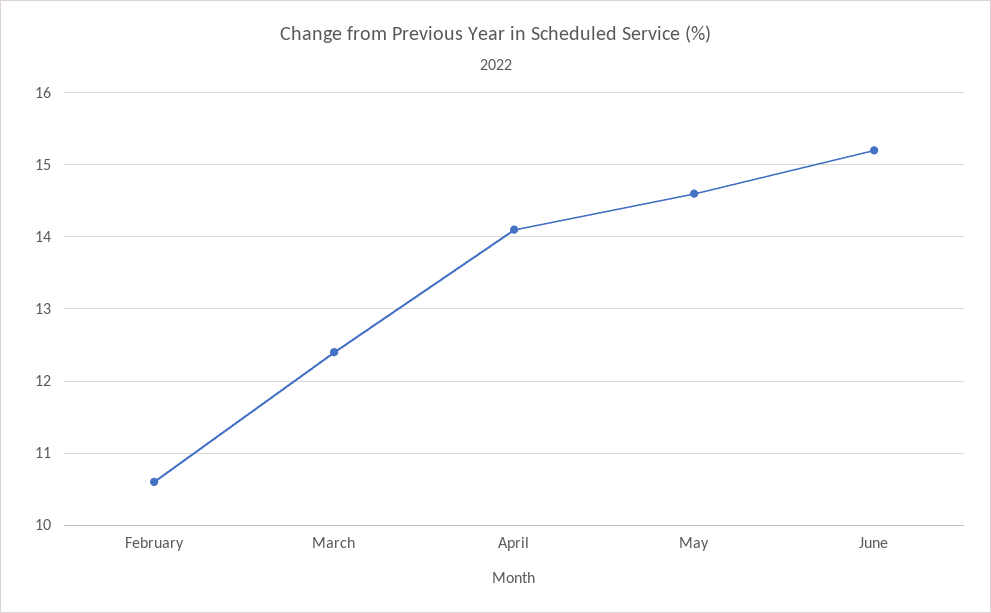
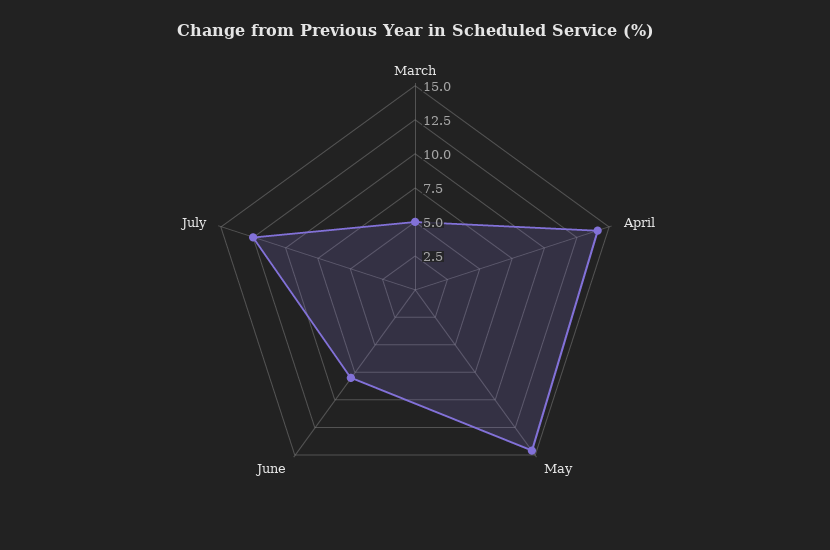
February: 10.6 -> none
March: 12.4 -> 5
June: 15.2 -> 7.5
July: none -> 12.5

